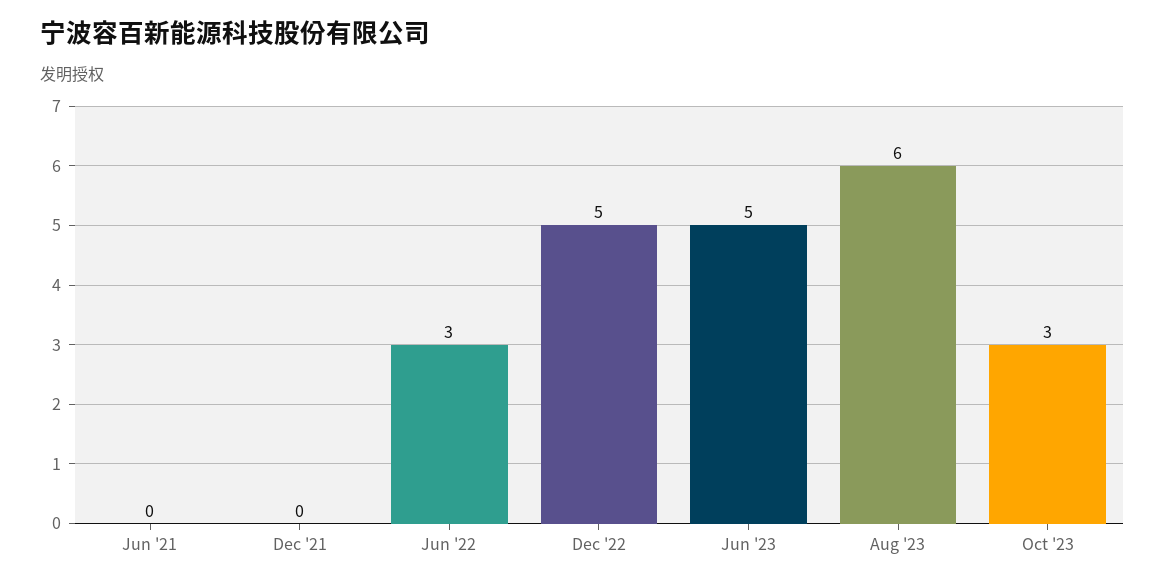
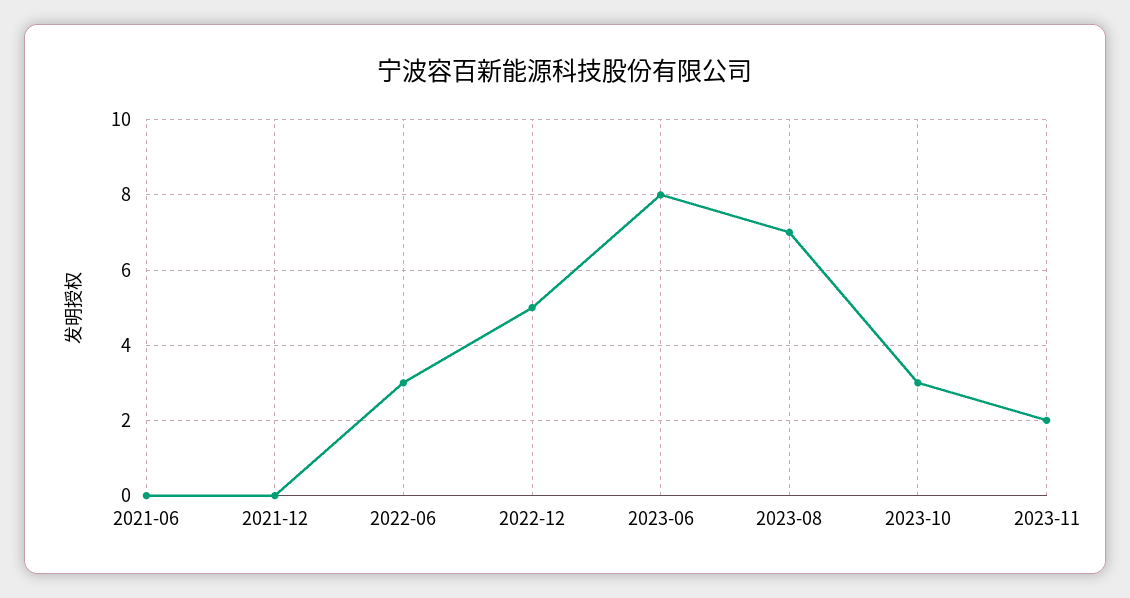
Jun '23: 5 -> 8
Aug '23: 6 -> 7
2023-11: none -> 2

